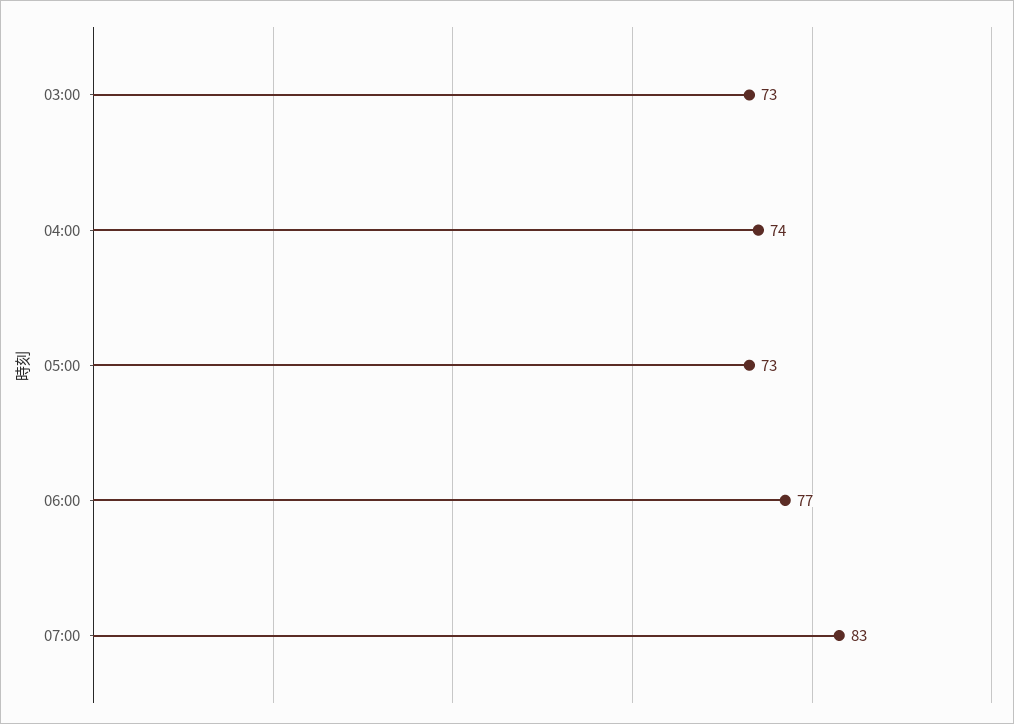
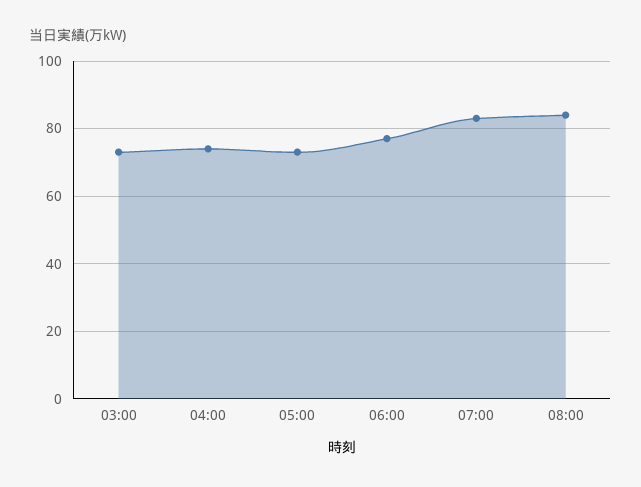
08:00: none -> 85

